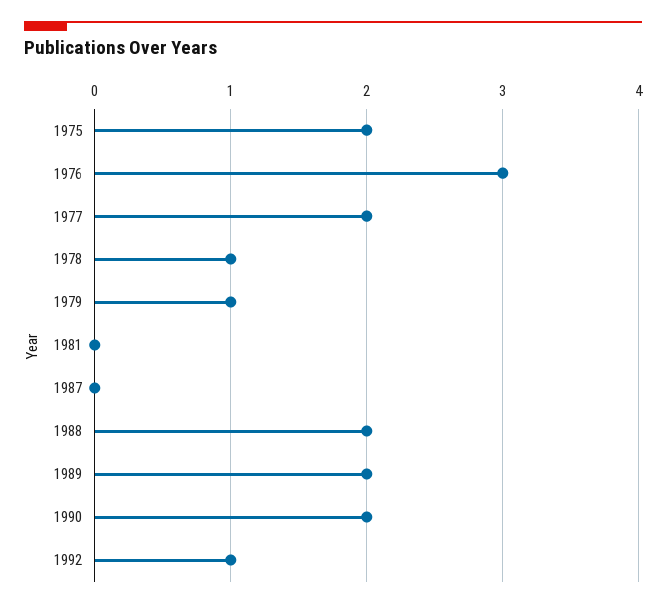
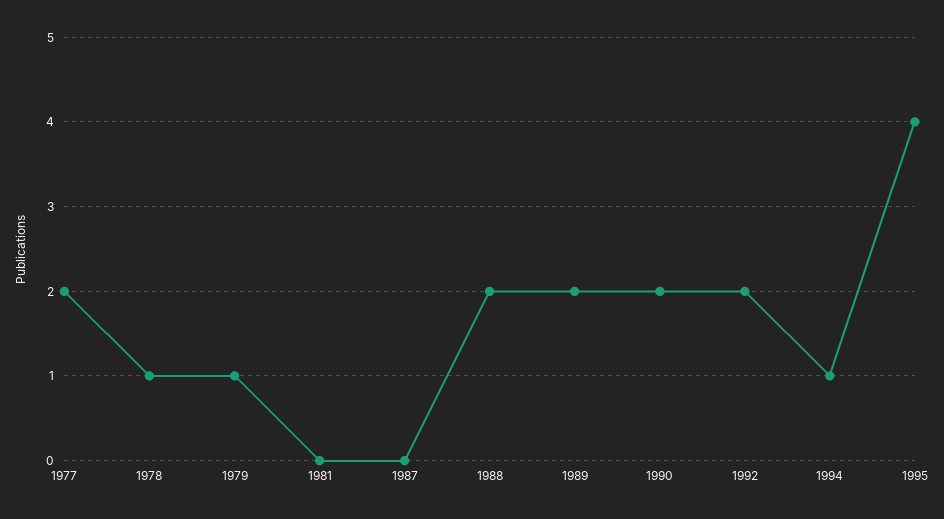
1975: 2 -> none
1976: 3 -> none
1992: 1 -> 2
1994: none -> 1
1995: none -> 4

